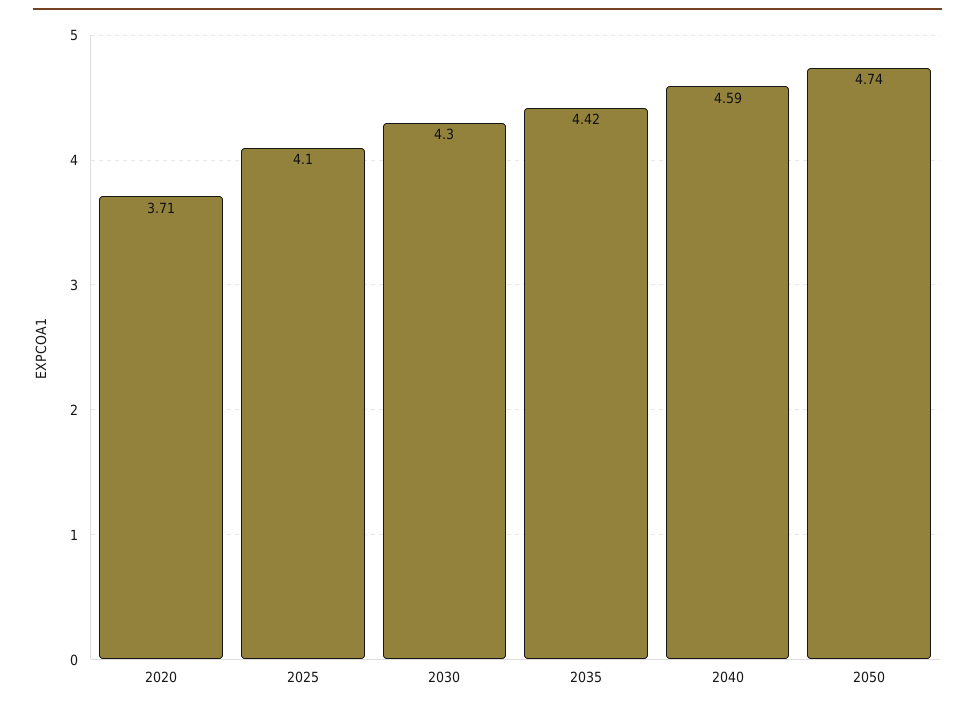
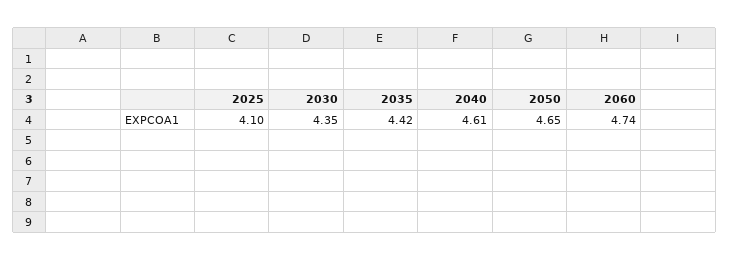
2020: 3.71 -> none
2030: 4.3 -> 4.35
2040: 4.59 -> 4.61
2050: 4.74 -> 4.65
2060: none -> 4.74

